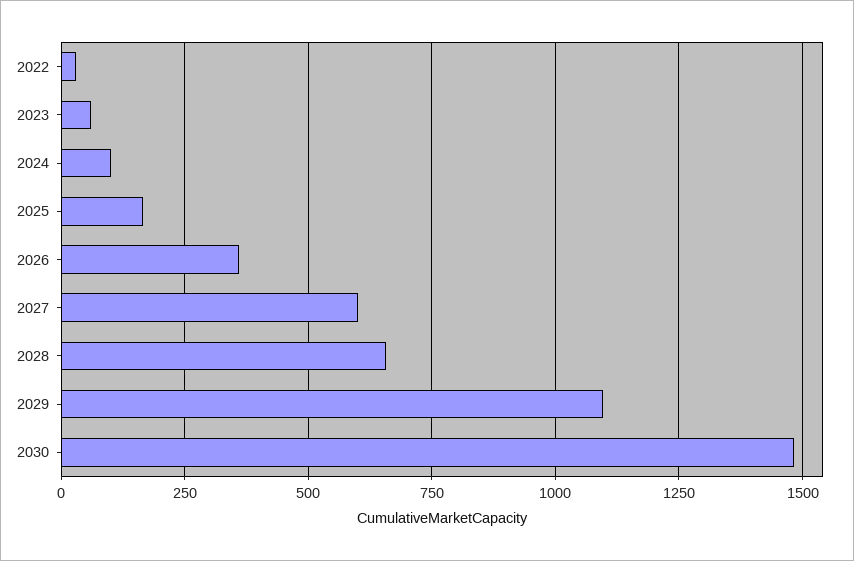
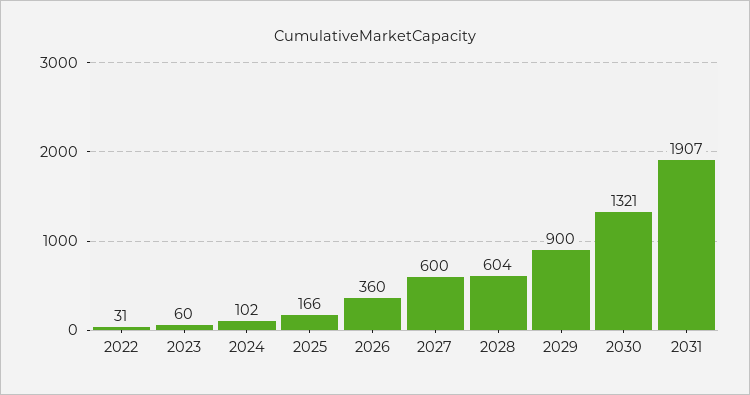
2028: 650 -> 604
2029: 1100 -> 900
2030: 1475 -> 1321
2031: none -> 1907

